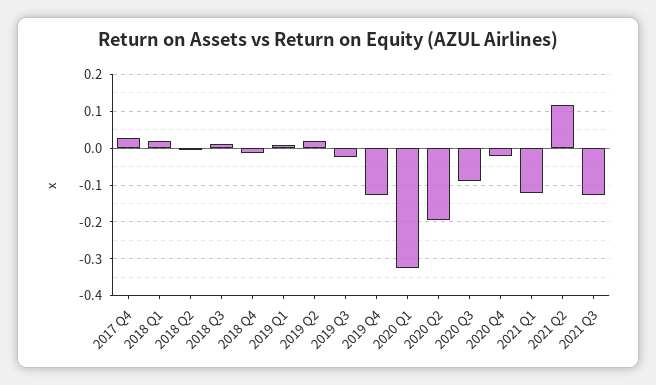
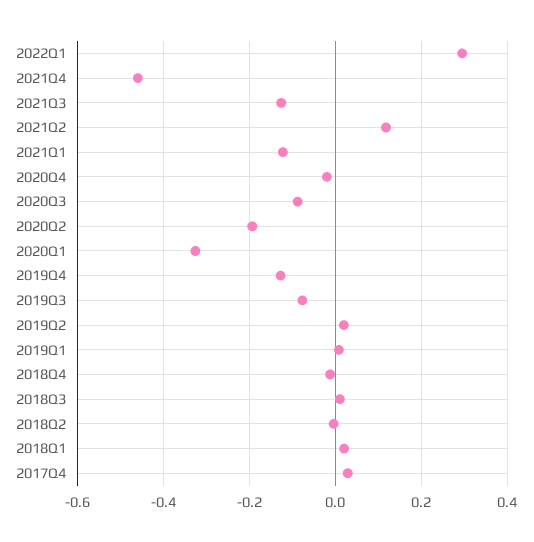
2019 Q3: -0.02 -> -0.08
2022Q1: none -> 0.3
2021Q4: none -> -0.46

